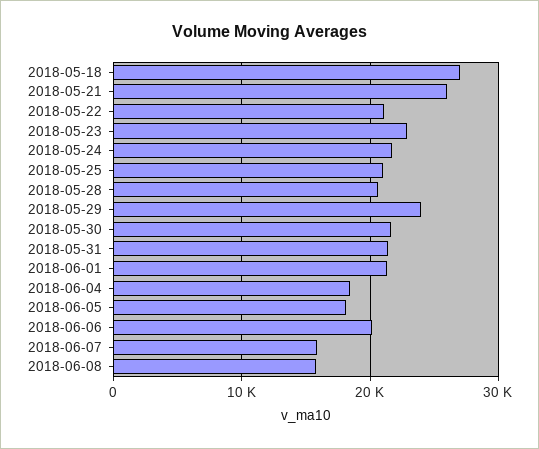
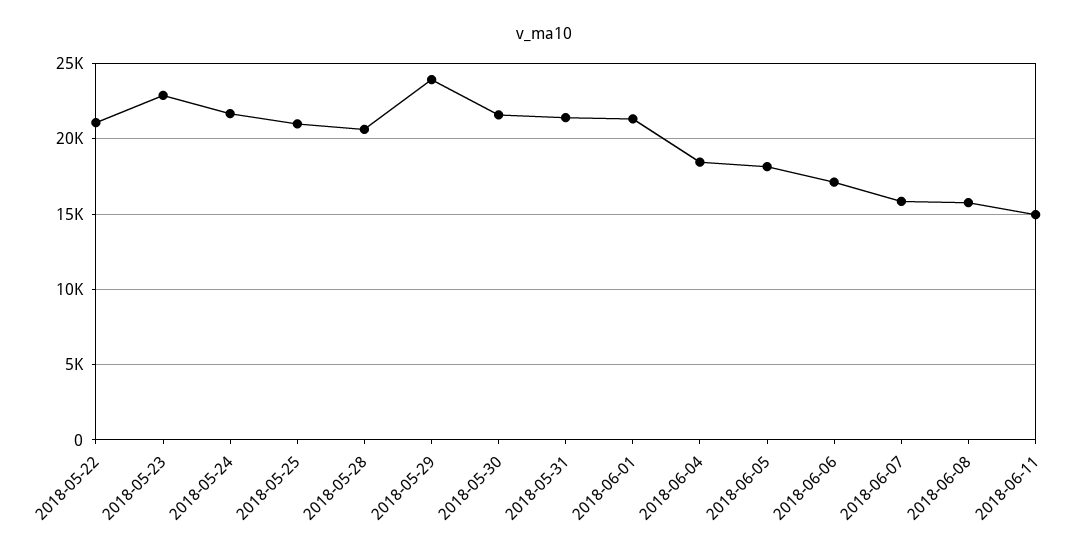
2018-05-18: 27000 -> none
2018-05-21: 26000 -> none
2018-06-06: 20000 -> 17000
2018-06-11: none -> 15000

